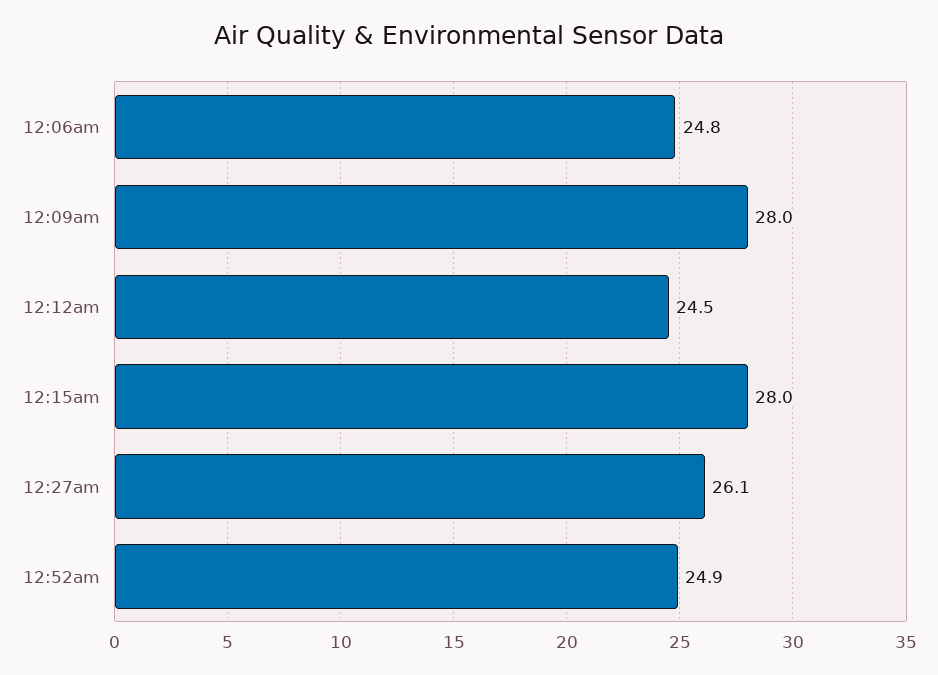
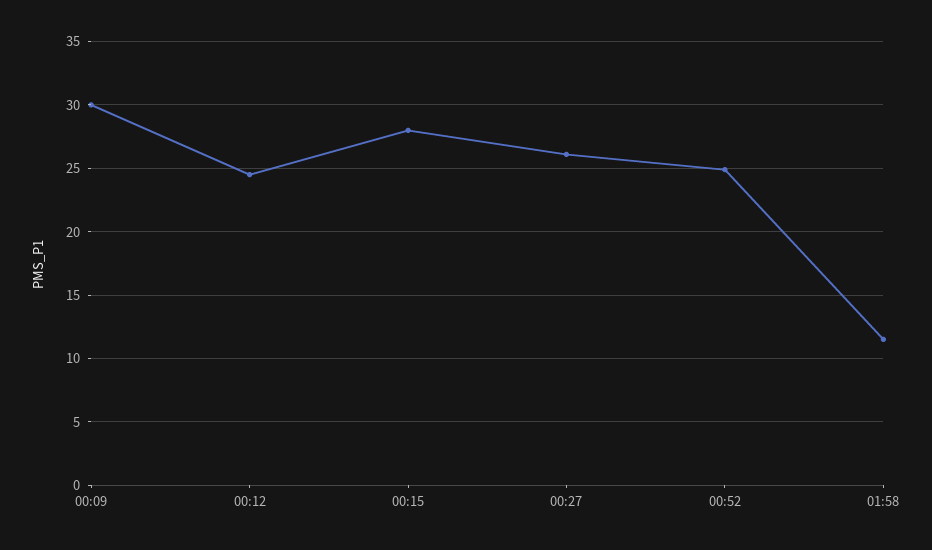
12:06am: 24.8 -> none
12:09am: 28 -> 30
01:58: none -> 11.5

